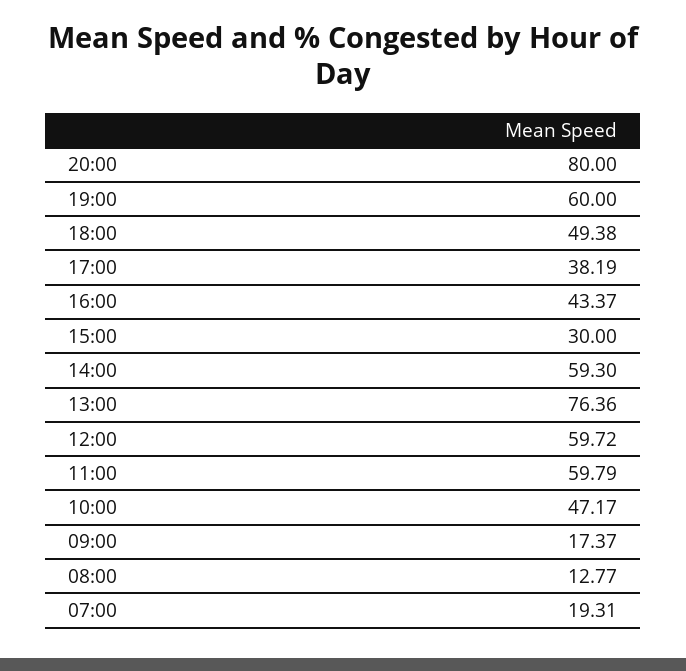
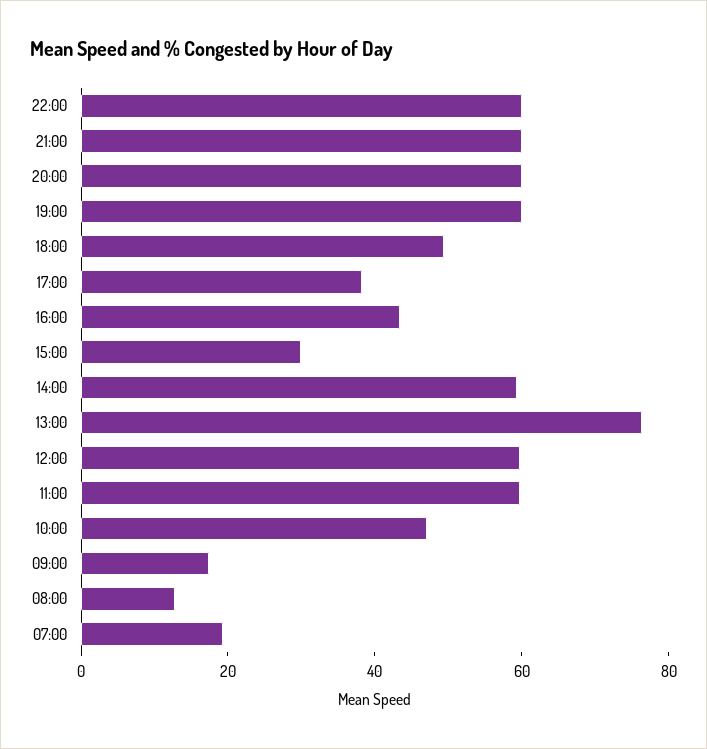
20:00: 80 -> 60
22:00: none -> 60
21:00: none -> 60

